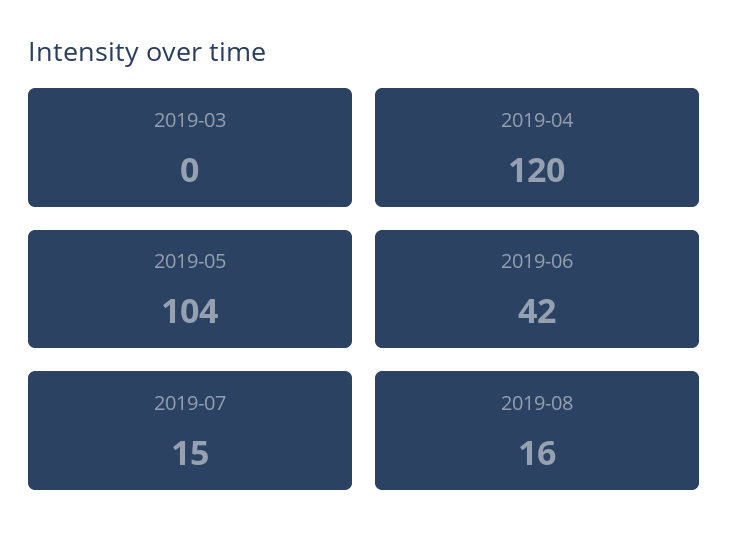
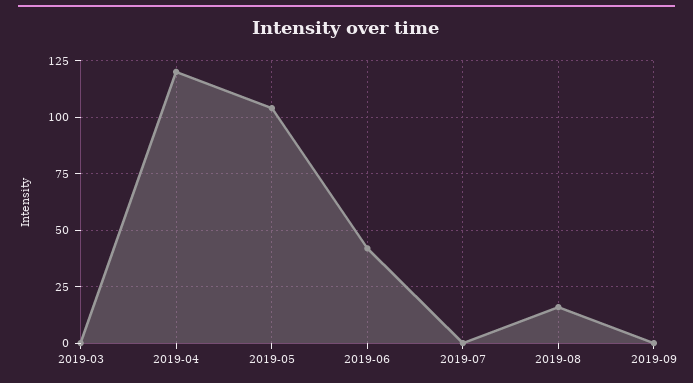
2019-07: 15 -> 0
2019-09: none -> 0

